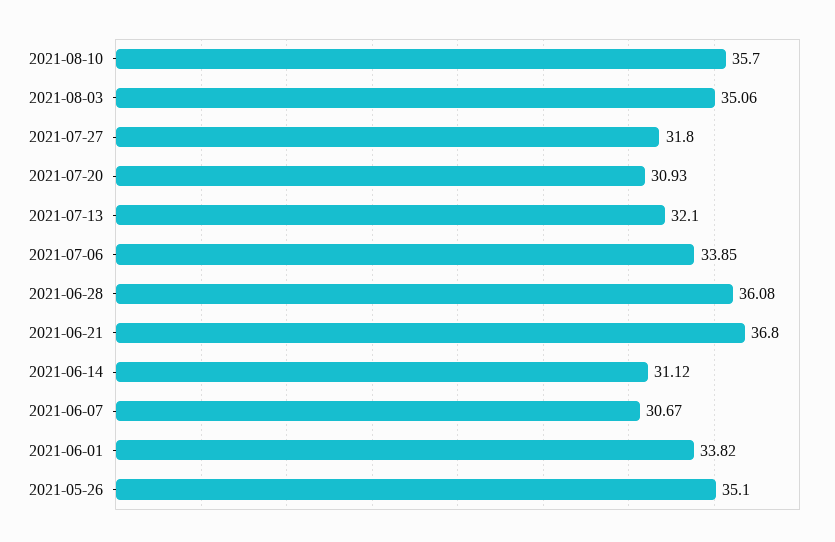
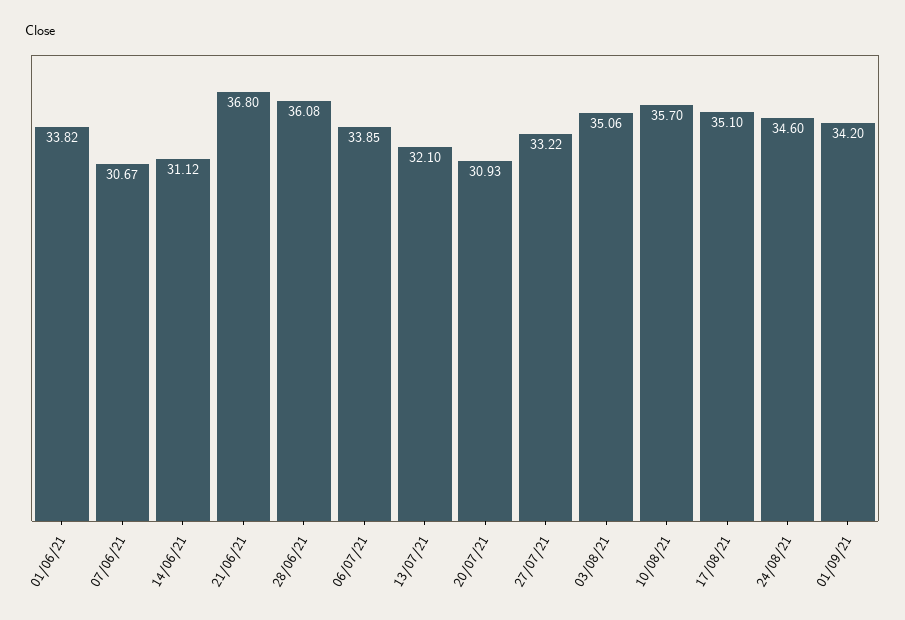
2021-07-27: 31.8 -> 33.22
2021-05-26: 35.1 -> none
17/08/21: none -> 35.1
24/08/21: none -> 34.6
01/09/21: none -> 34.2

